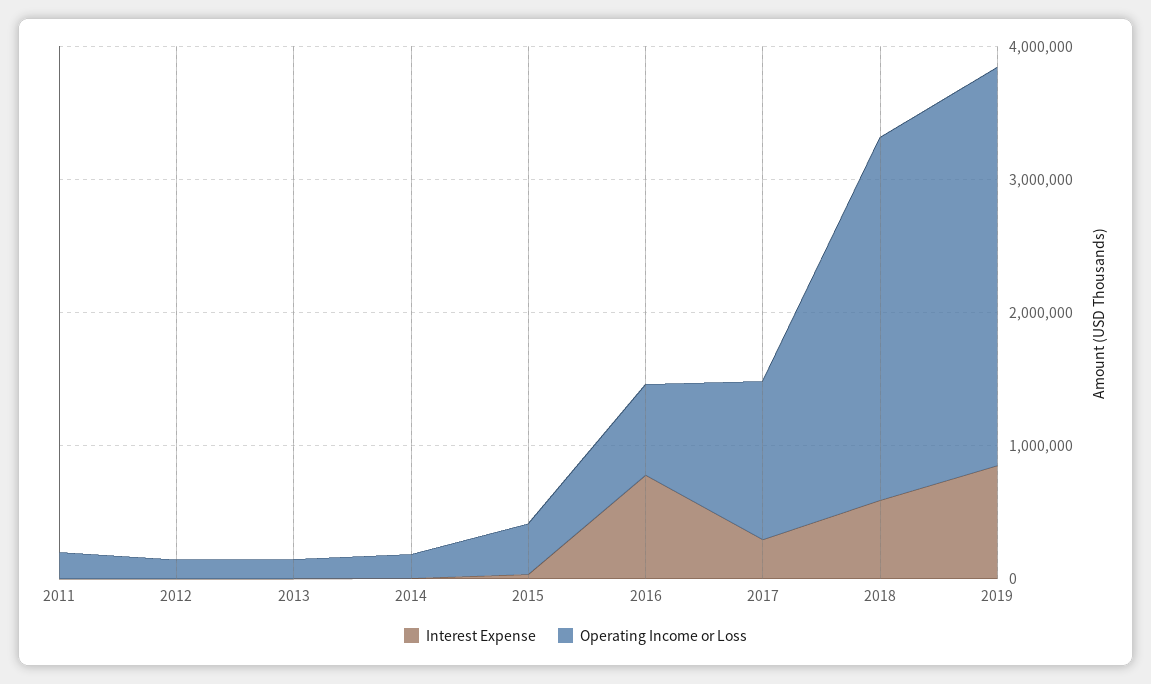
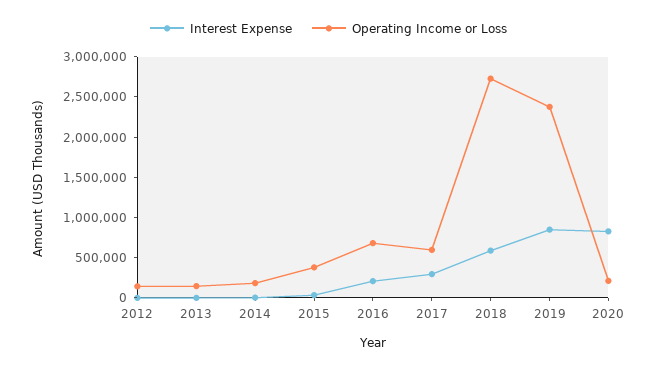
Interest Expense, 2011: 0 -> none
Operating Income or Loss, 2011: 200000 -> none
Interest Expense, 2016: 800000 -> 200000
Operating Income or Loss, 2017: 1200000 -> 600000
Operating Income or Loss, 2019: 3000000 -> 2400000
Interest Expense, 2020: none -> 800000
Operating Income or Loss, 2020: none -> 200000

